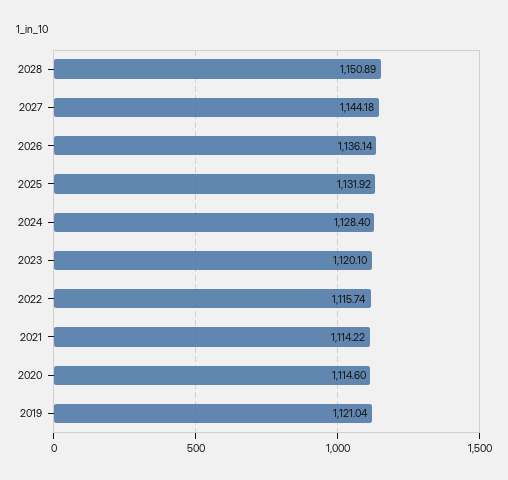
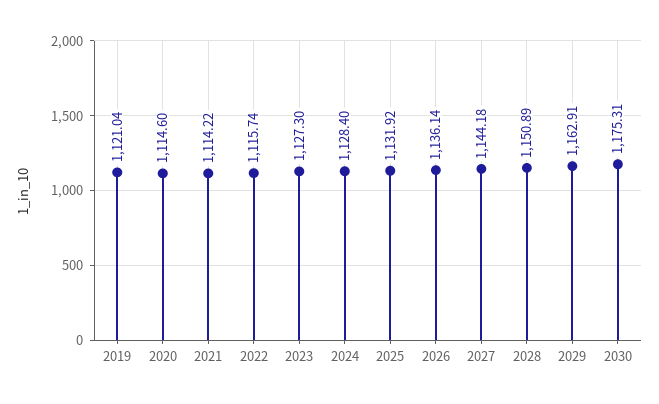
2023: 1120.1 -> 1127.3
2029: none -> 1162.91
2030: none -> 1175.31

